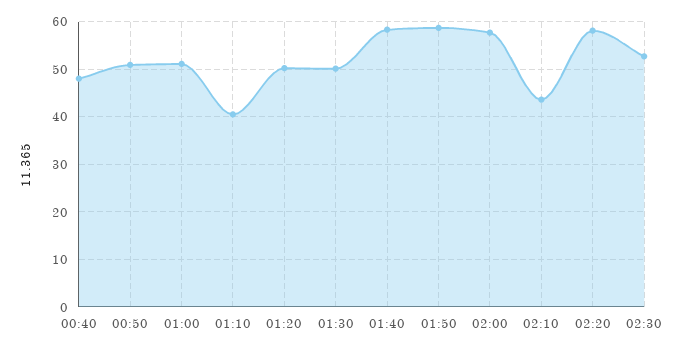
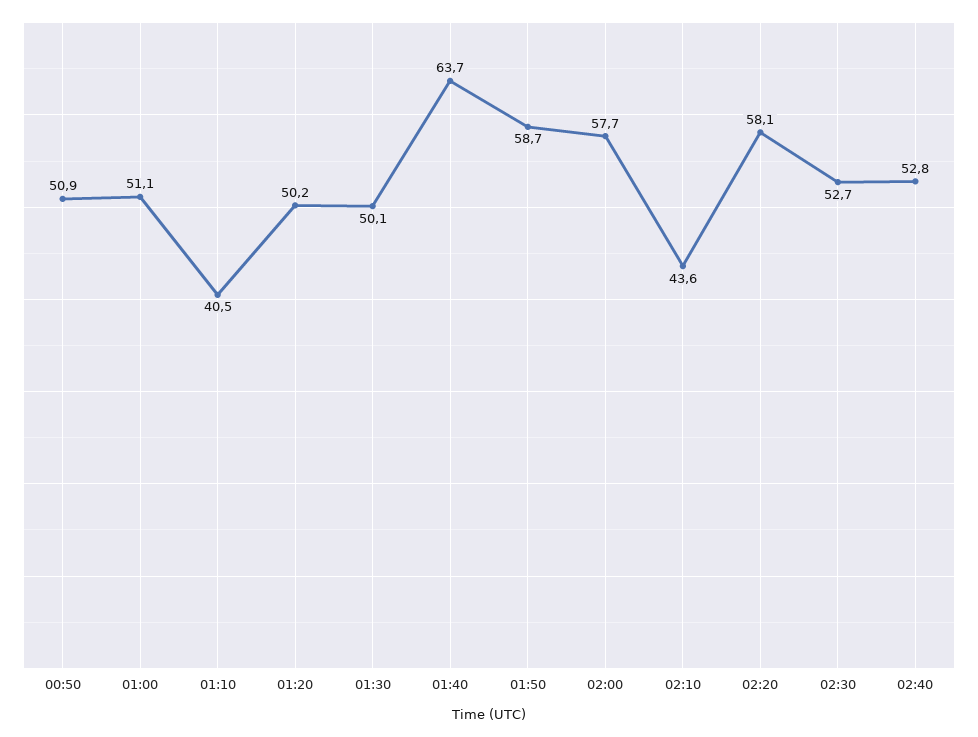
00:40: 48 -> none
01:40: 58 -> 63.7
02:40: none -> 52.8

